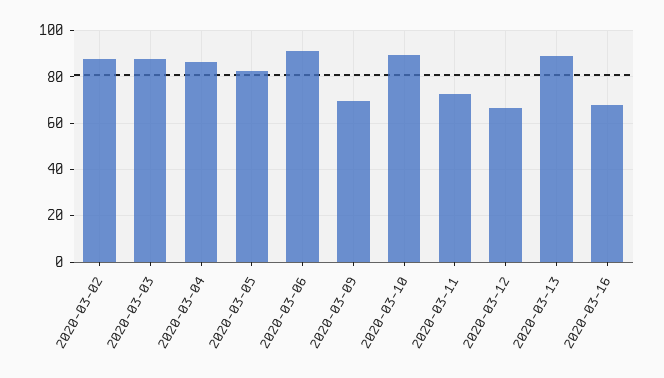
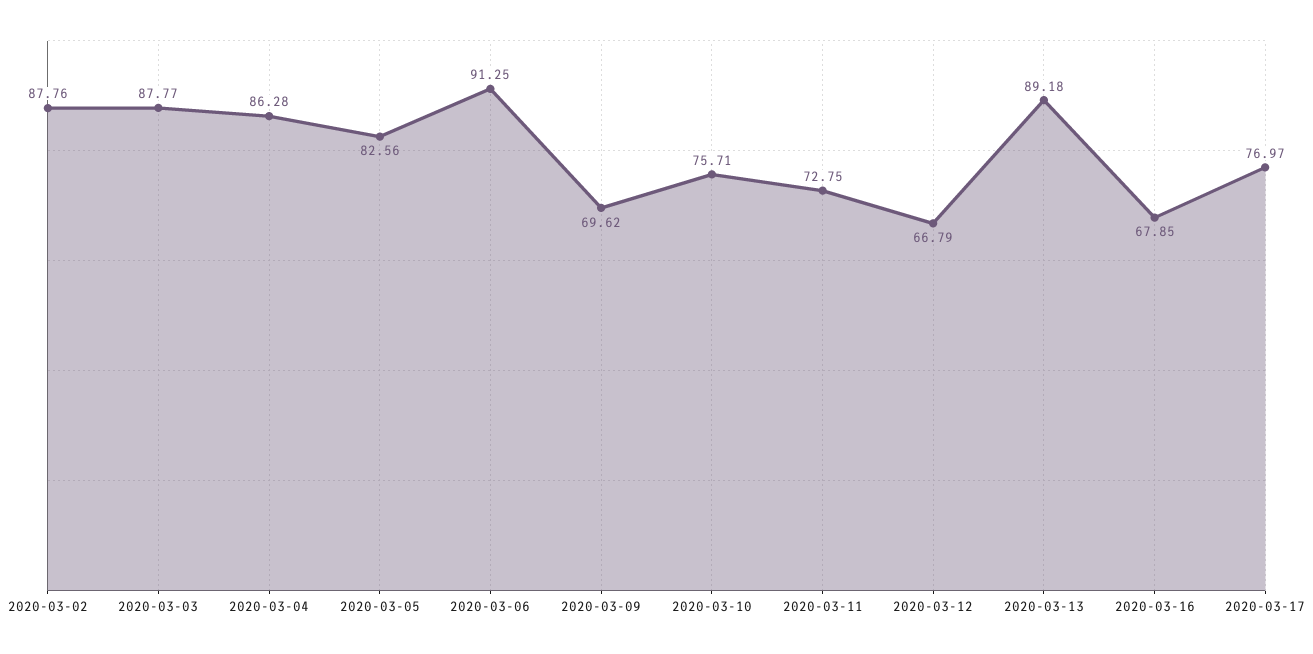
2020-03-10: 90 -> 75.71
2020-03-17: none -> 76.97

